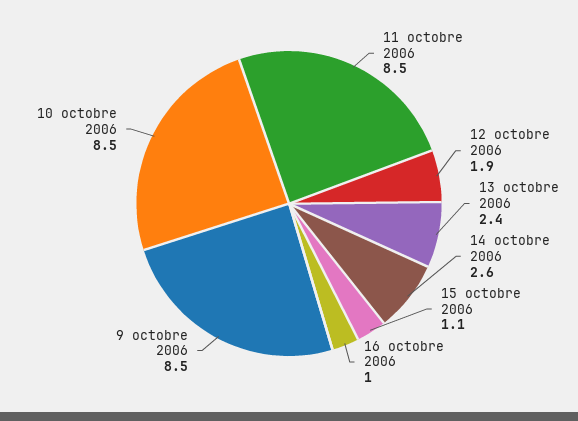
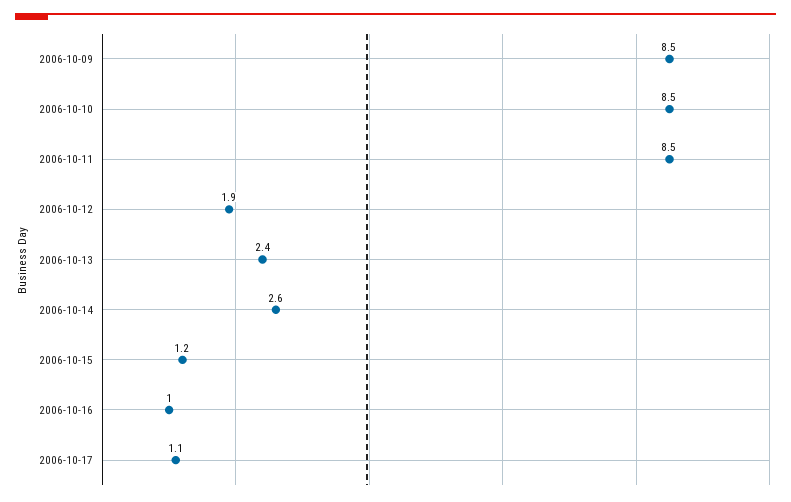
15 octobre 2006: 1.1 -> 1.2
2006-10-17: none -> 1.1

